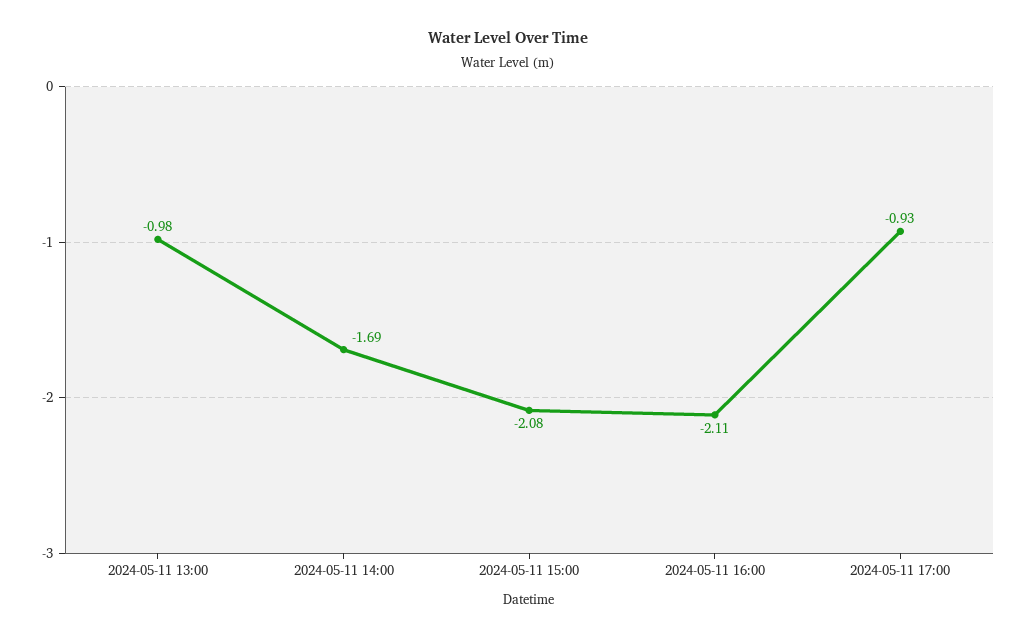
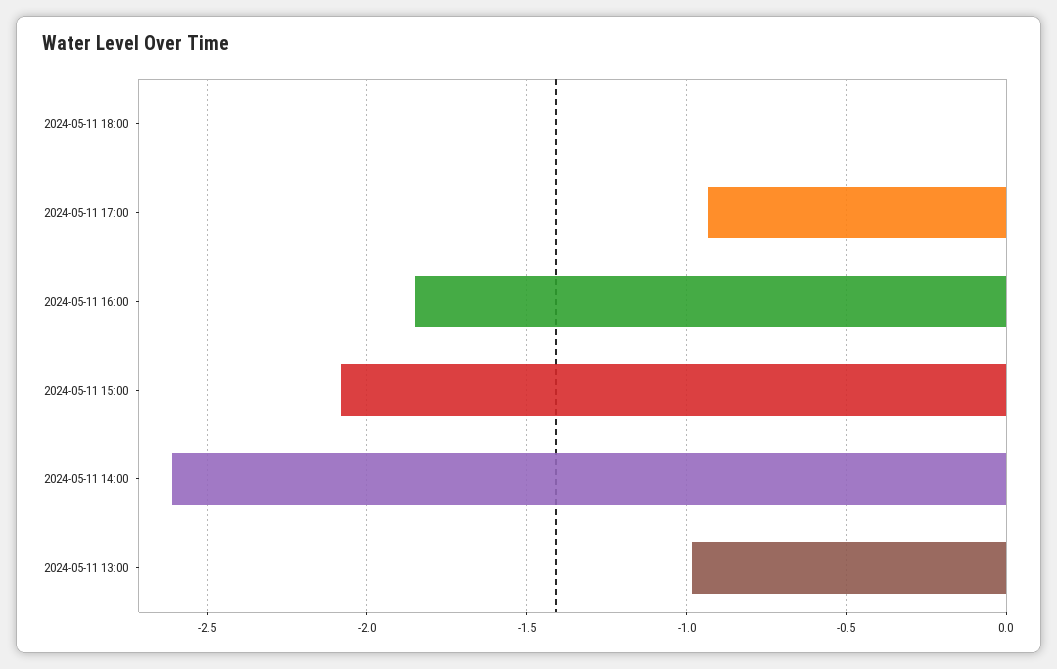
2024-05-11 14:00: -1.69 -> -2.6
2024-05-11 16:00: -2.11 -> -1.85
2024-05-11 18:00: none -> 0

